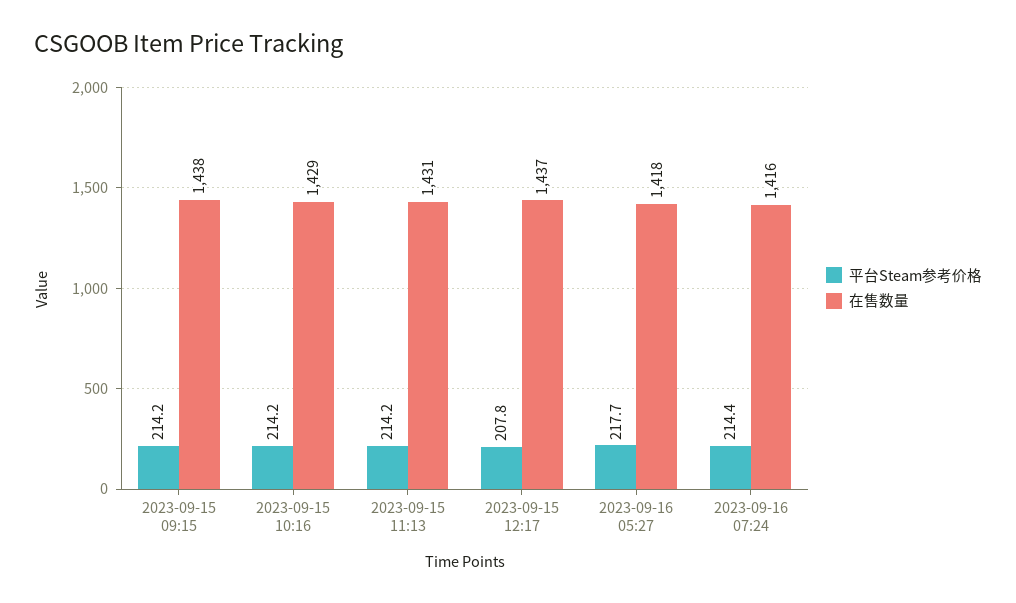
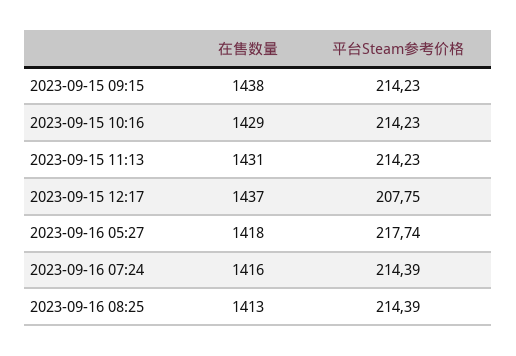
在售数量, 2023-09-16 08:25: none -> 1413
平台Steam参考价格, 2023-09-16 08:25: none -> 214.39

